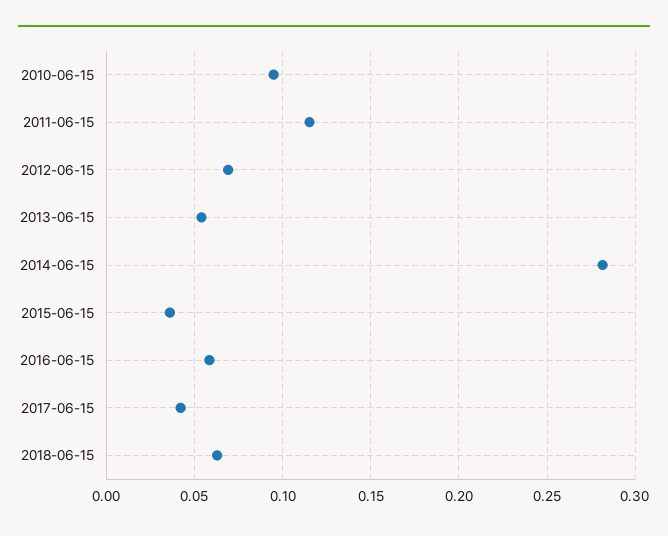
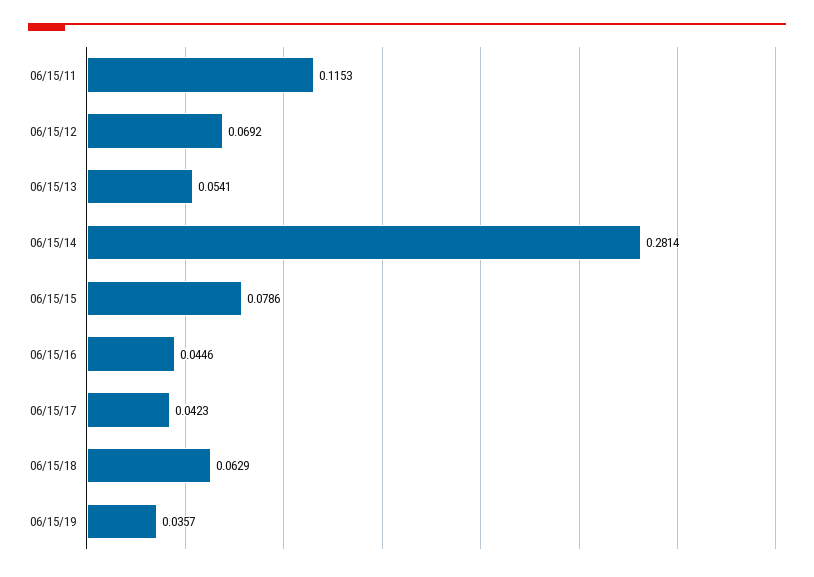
2010-06-15: 0.095 -> none
2015-06-15: 0.035 -> 0.0786
2016-06-15: 0.06 -> 0.0446
06/15/19: none -> 0.0357

